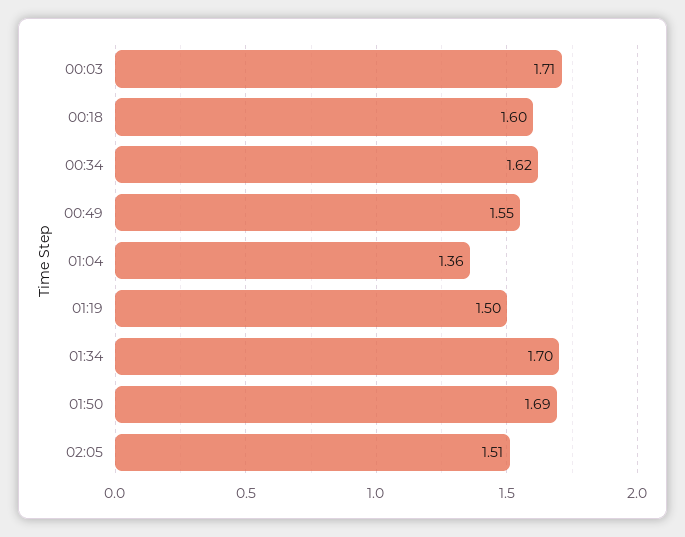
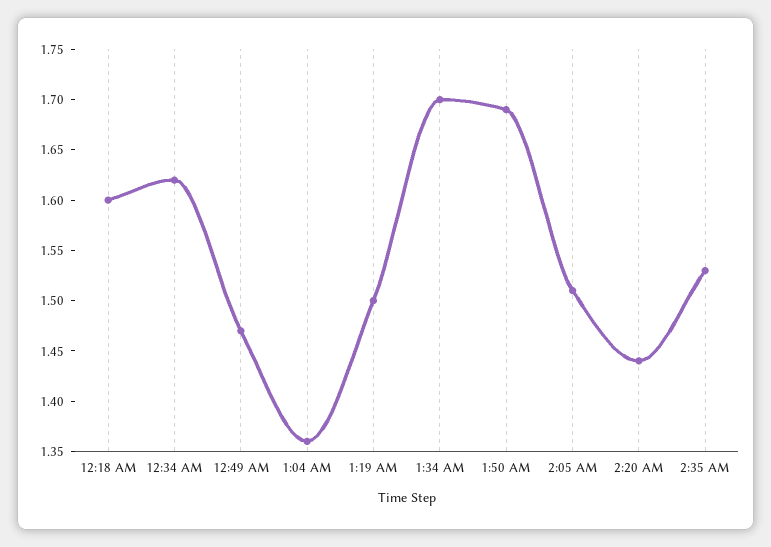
00:03: 1.71 -> none
00:49: 1.55 -> 1.47
2:20 AM: none -> 1.44
2:35 AM: none -> 1.53

